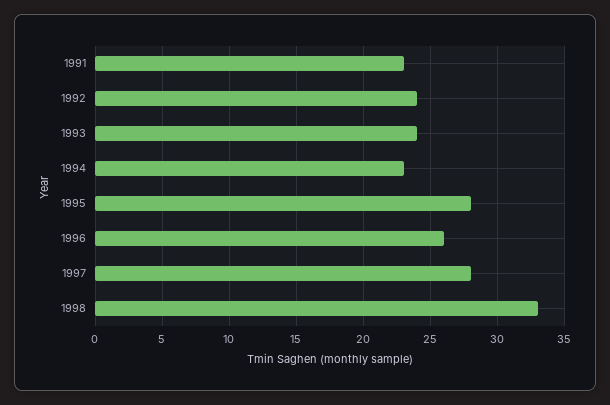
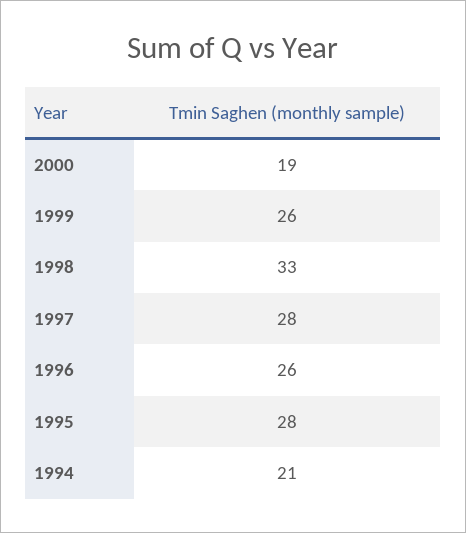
1991: 23 -> none
1992: 24 -> none
1993: 24 -> none
1994: 23 -> 21
2000: none -> 19
1999: none -> 26

